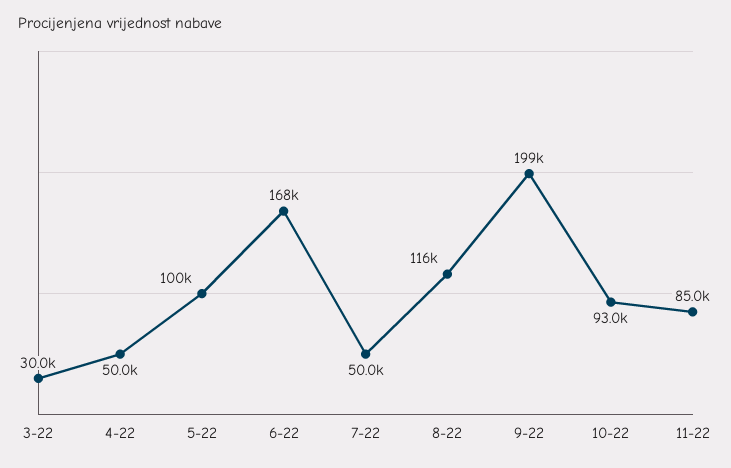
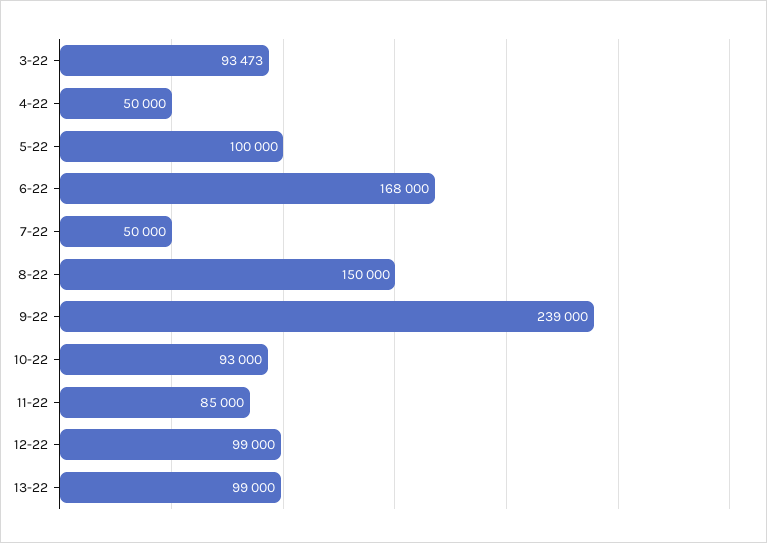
3-22: 30000 -> 93473
8-22: 116000 -> 150000
9-22: 199000 -> 239000
12-22: none -> 99000
13-22: none -> 99000

